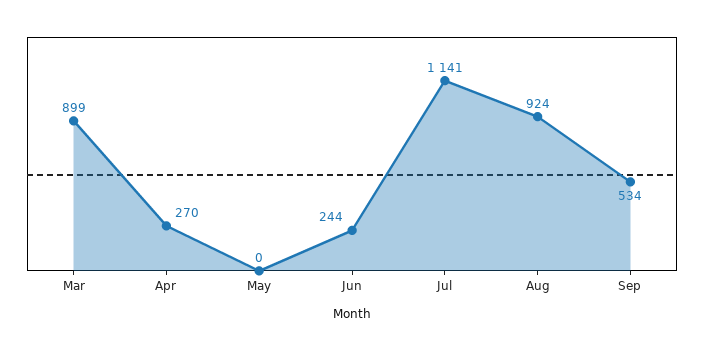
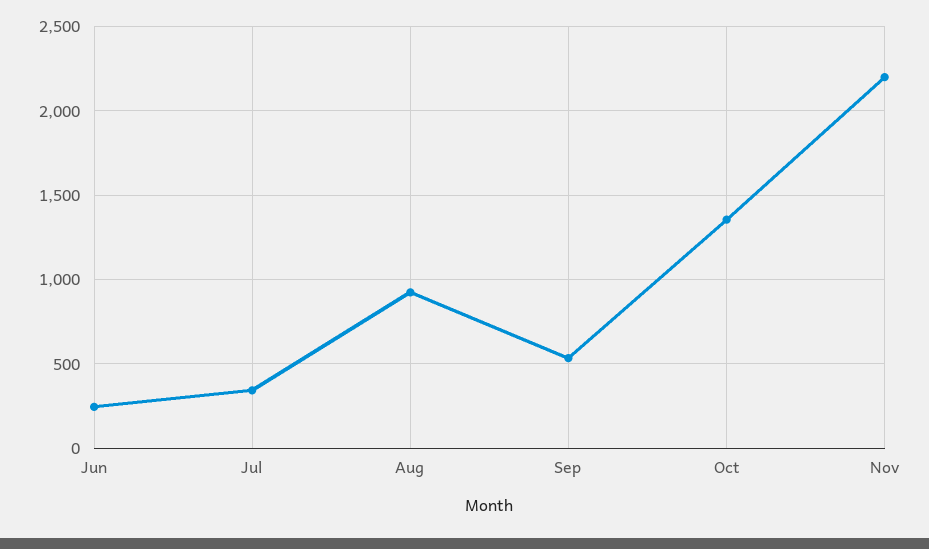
Mar: 899 -> none
Apr: 270 -> none
May: 0 -> none
Jul: 1141 -> 350
Oct: none -> 1350
Nov: none -> 2200

